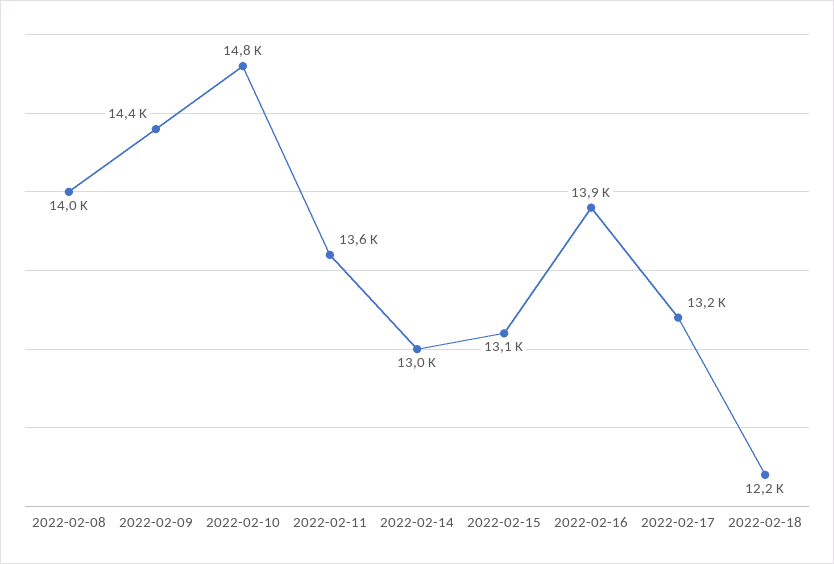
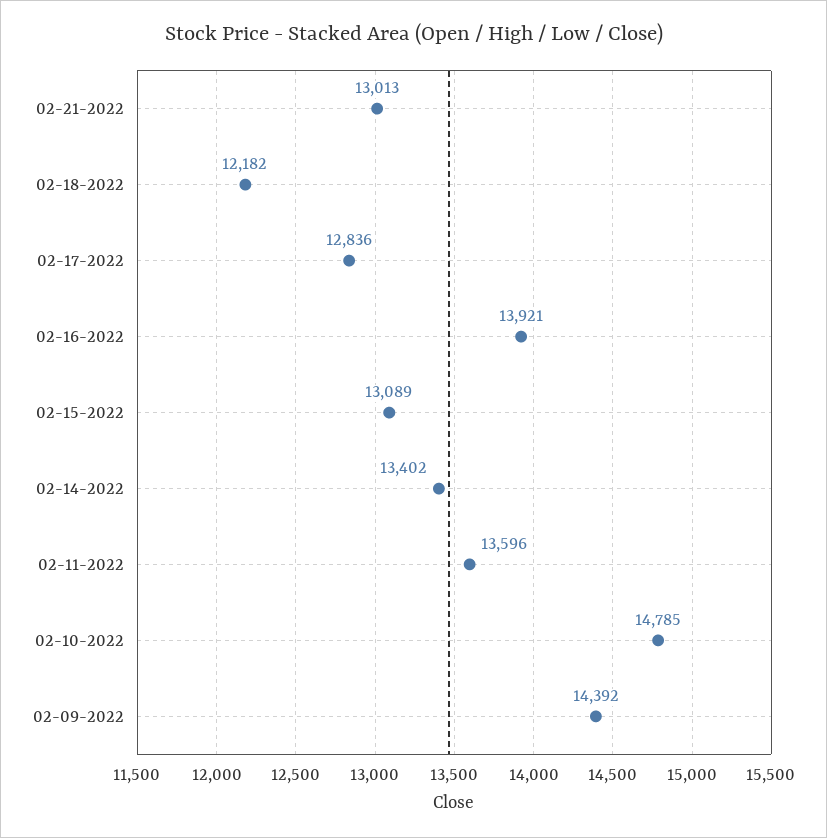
2022-02-08: 14000 -> none
2022-02-14: 13000 -> 13402
2022-02-17: 13200 -> 12836
02-21-2022: none -> 13013

